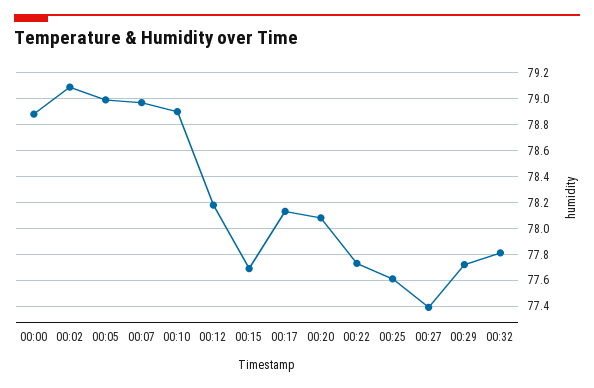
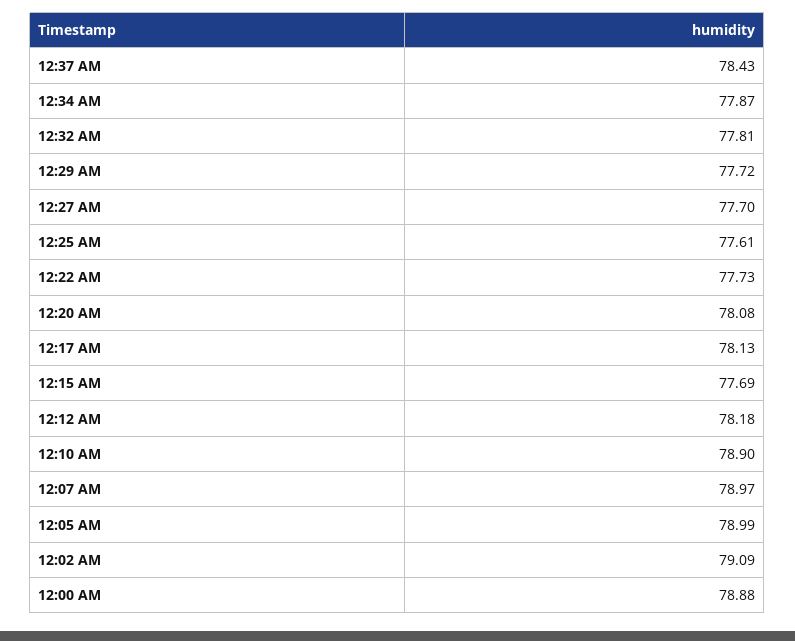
00:27: 77.4 -> 77.7
12:37 AM: none -> 78.43
12:34 AM: none -> 77.87

